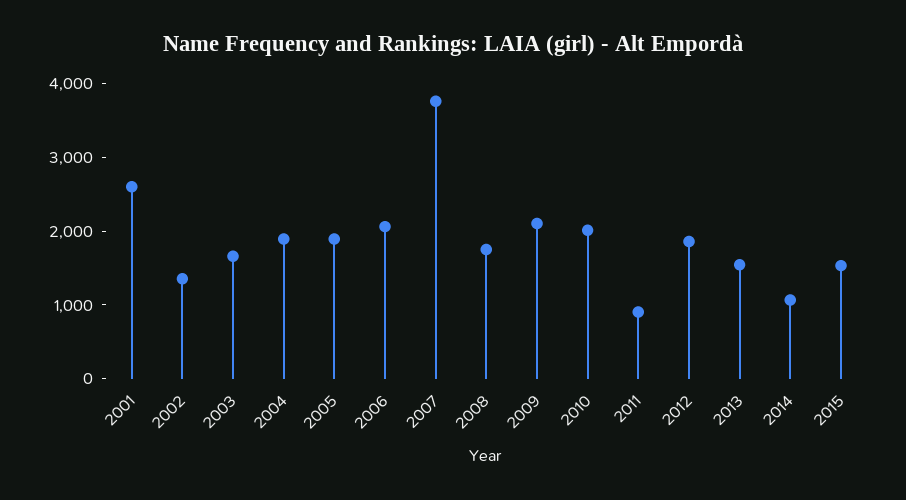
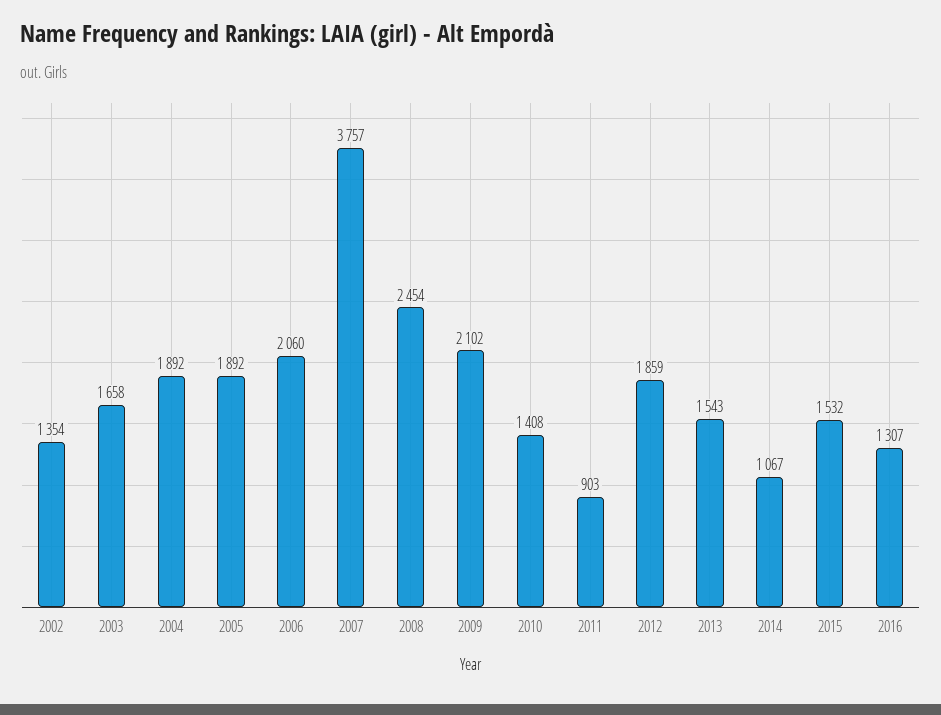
2001: 2600 -> none
2008: 1800 -> 2454
2010: 2000 -> 1408
2016: none -> 1307

